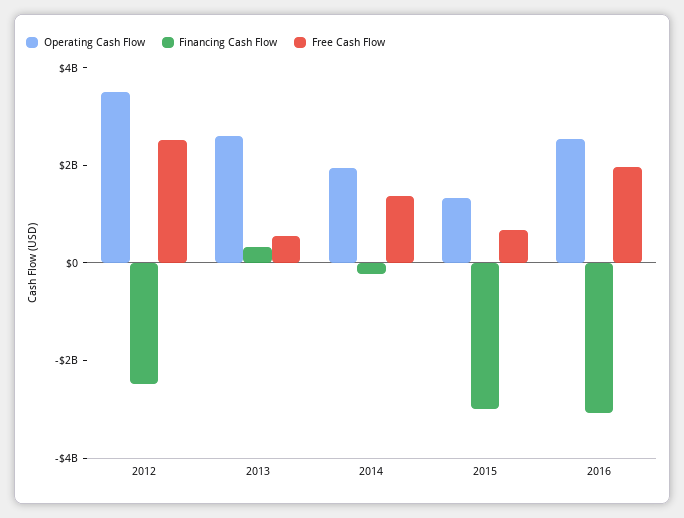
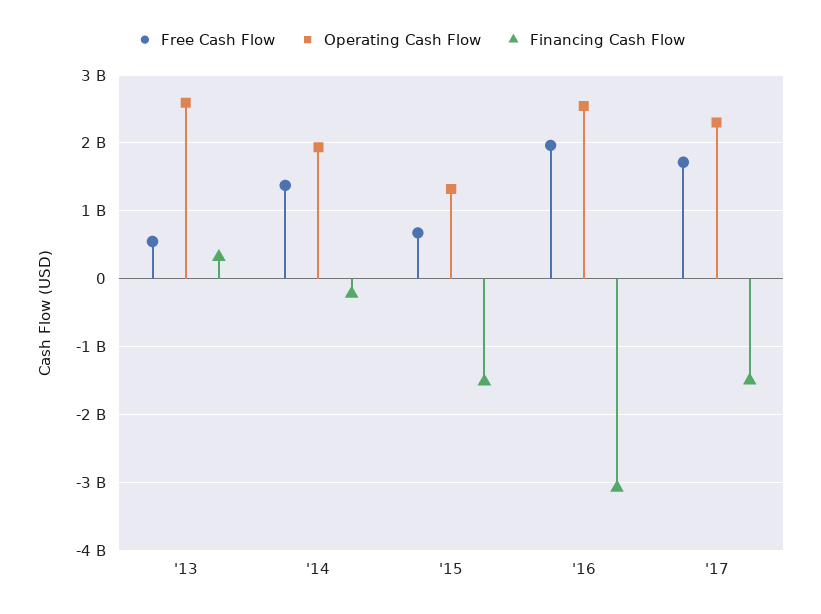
Operating Cash Flow, 2012: 3500000000 -> none
Financing Cash Flow, 2012: -2500000000 -> none
Free Cash Flow, 2012: 2500000000 -> none
Financing Cash Flow, 2015: -3000000000 -> -1500000000
Free Cash Flow, '17: none -> 1700000000
Operating Cash Flow, '17: none -> 2300000000
Financing Cash Flow, '17: none -> -1500000000

